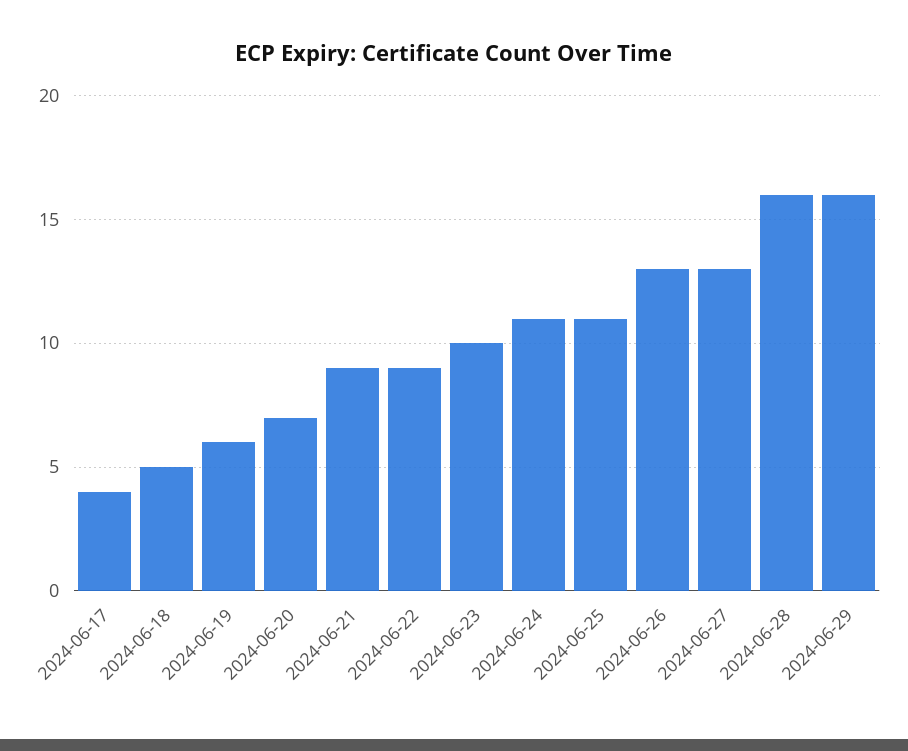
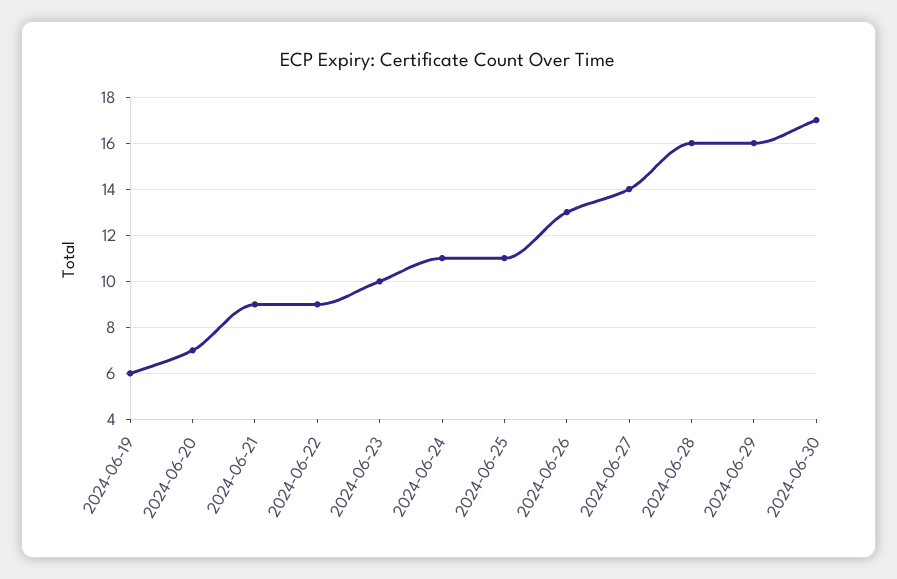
2024-06-17: 4 -> none
2024-06-18: 5 -> none
2024-06-27: 13 -> 14
2024-06-30: none -> 17

